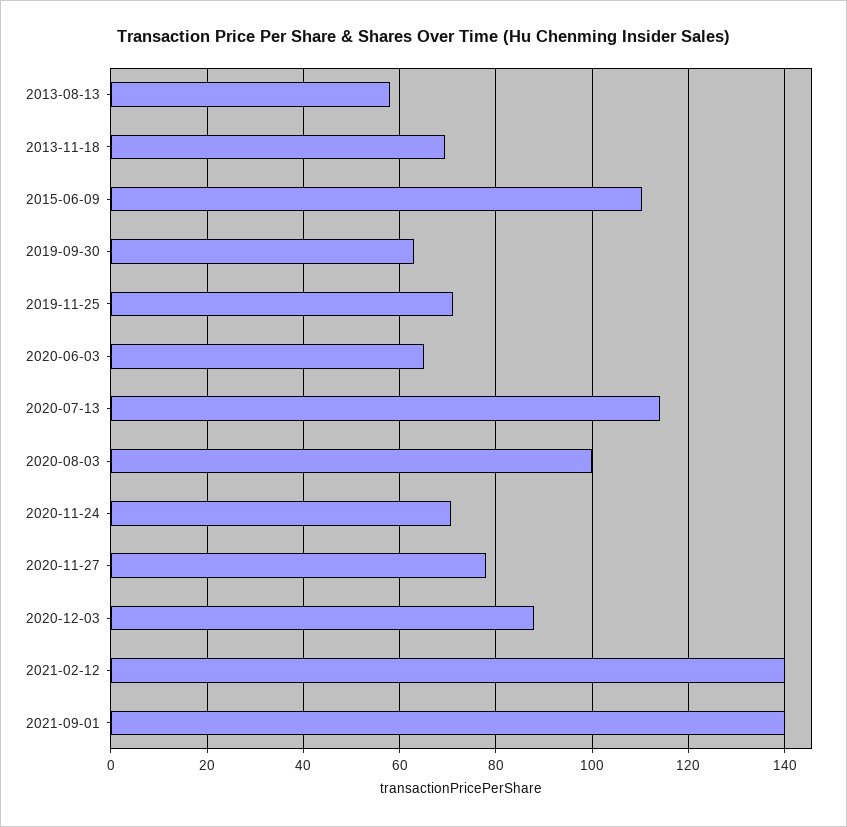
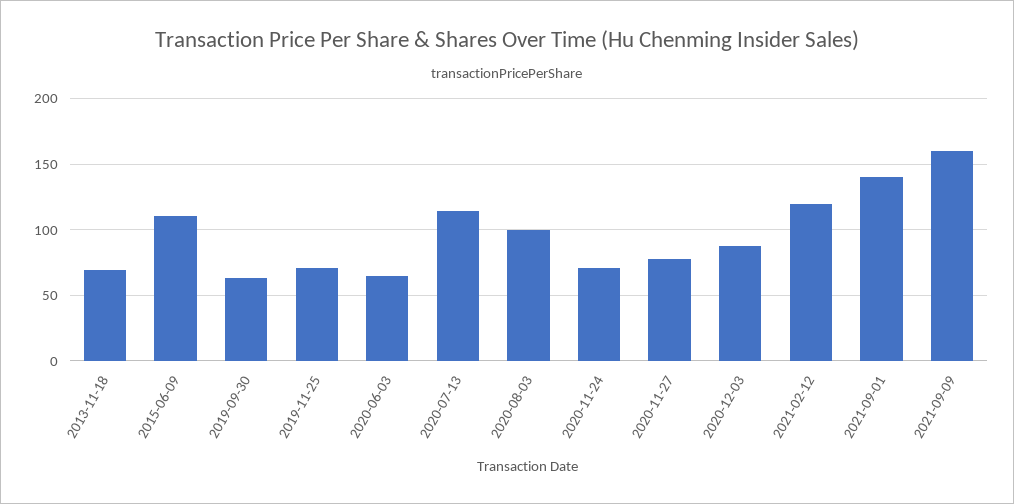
2013-08-13: 58 -> none
2021-02-12: 140 -> 120
2021-09-09: none -> 160

